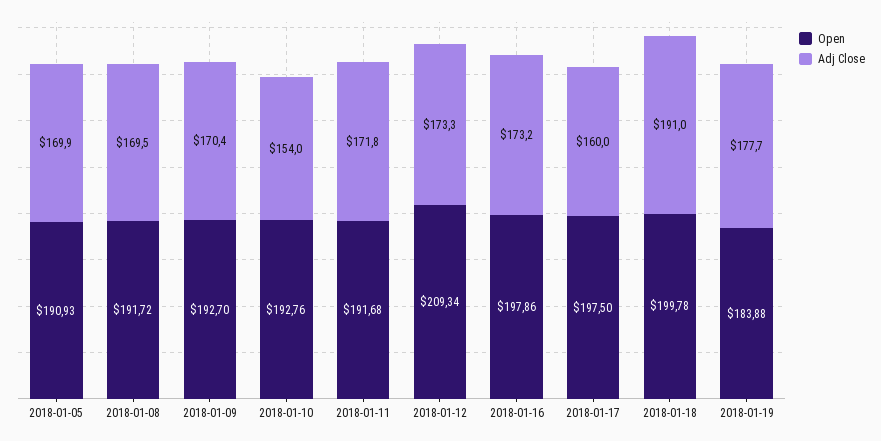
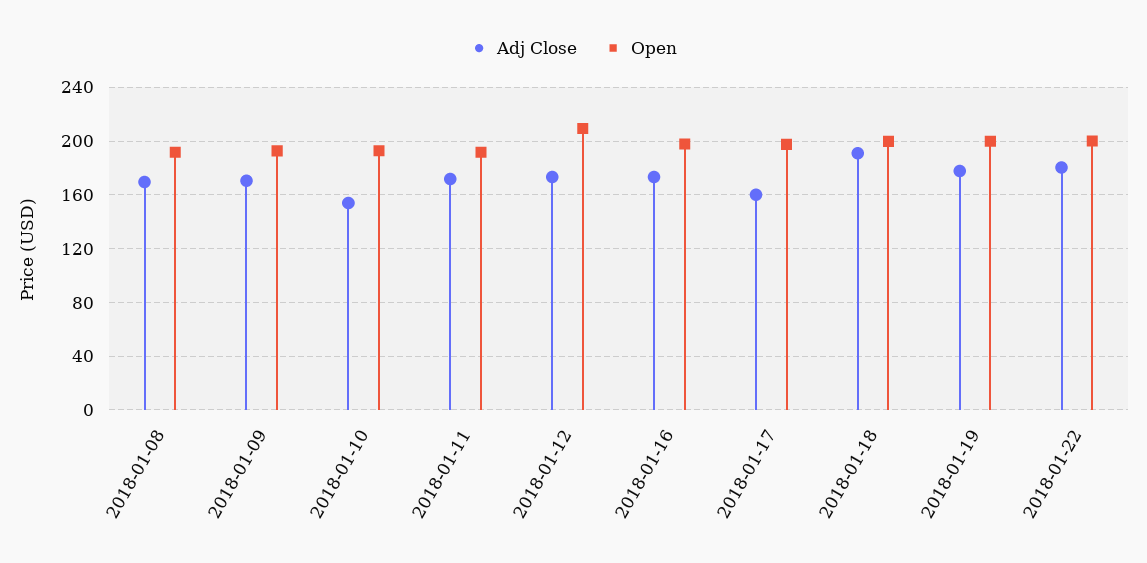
Open, 2018-01-05: 190.93 -> none
Adj Close, 2018-01-05: 169.9 -> none
Open, 2018-01-19: 183.88 -> 200
Adj Close, 2018-01-22: none -> 180
Open, 2018-01-22: none -> 200

